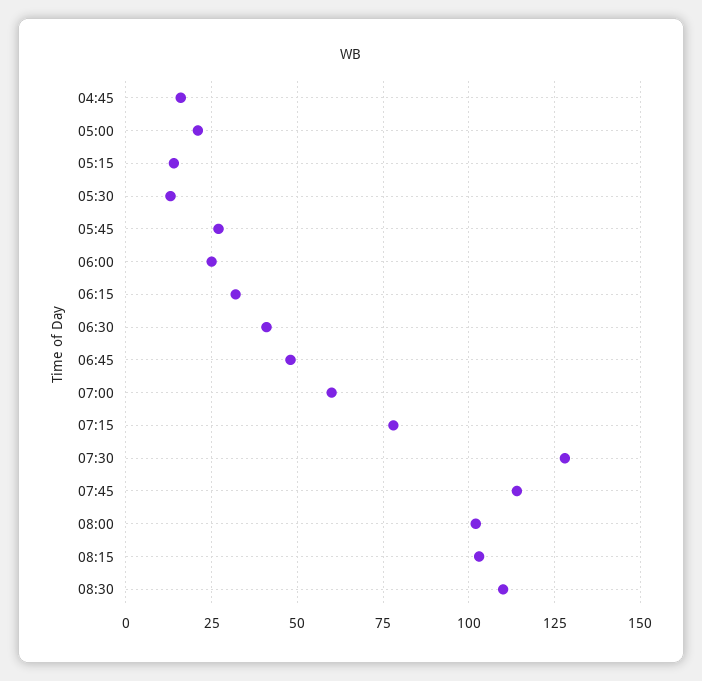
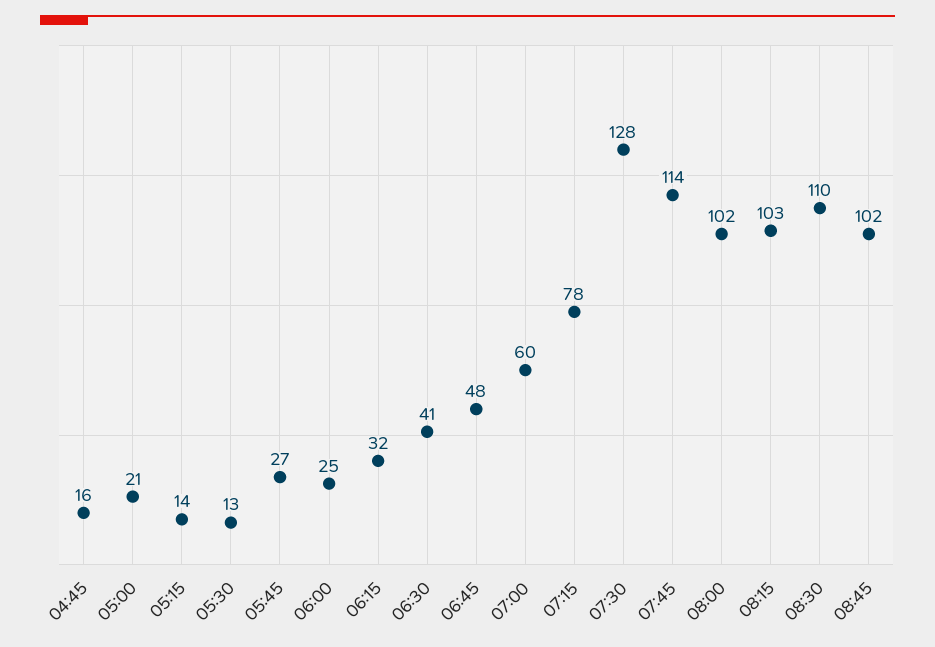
08:45: none -> 102

